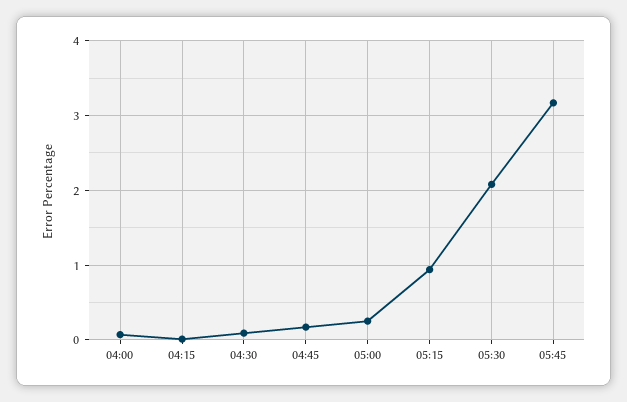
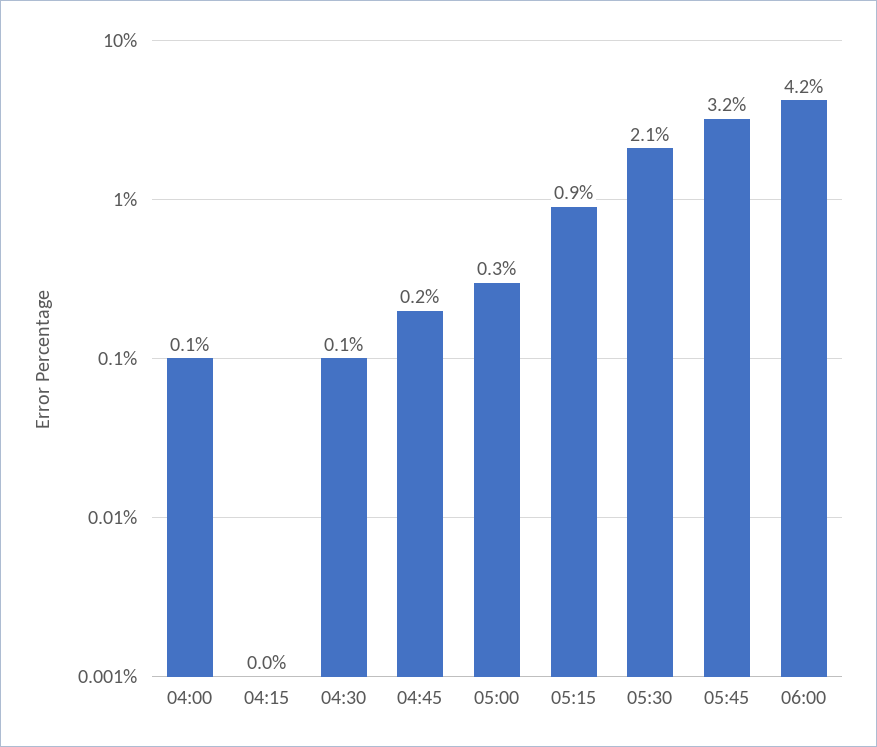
06:00: none -> 4.2

